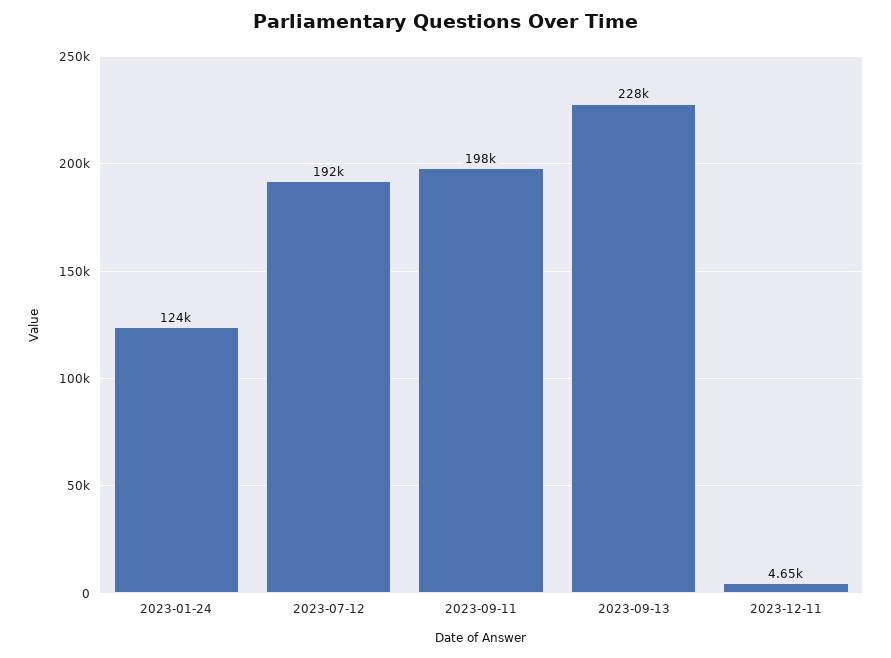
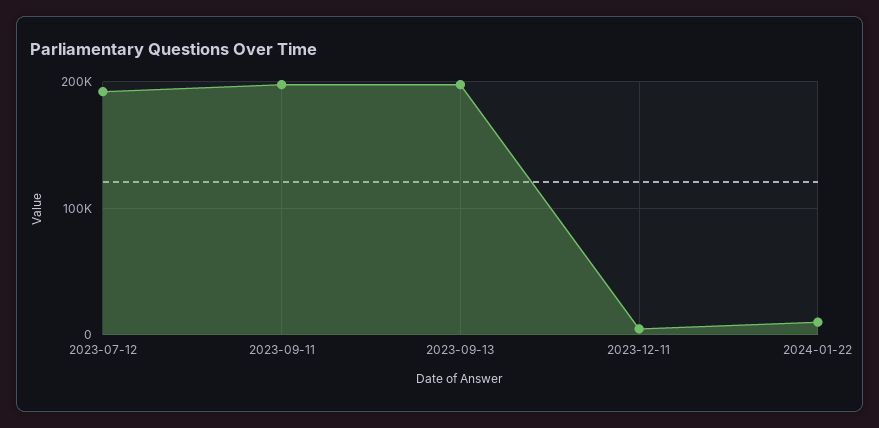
2023-01-24: 124000 -> none
2023-09-13: 228000 -> 200000
2024-01-22: none -> 10000

